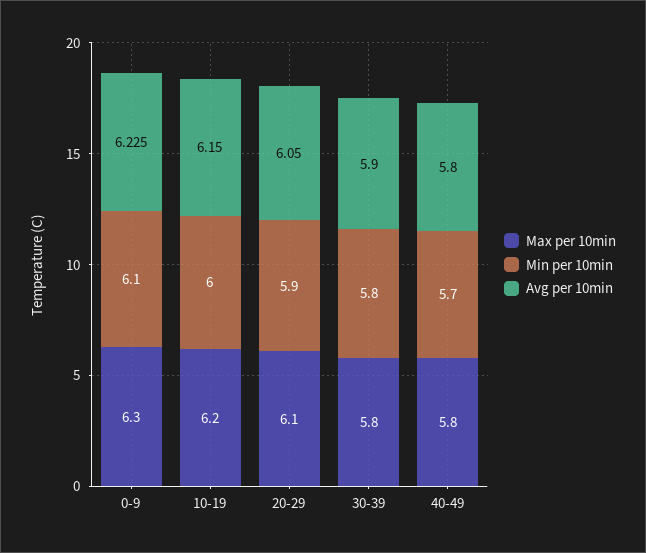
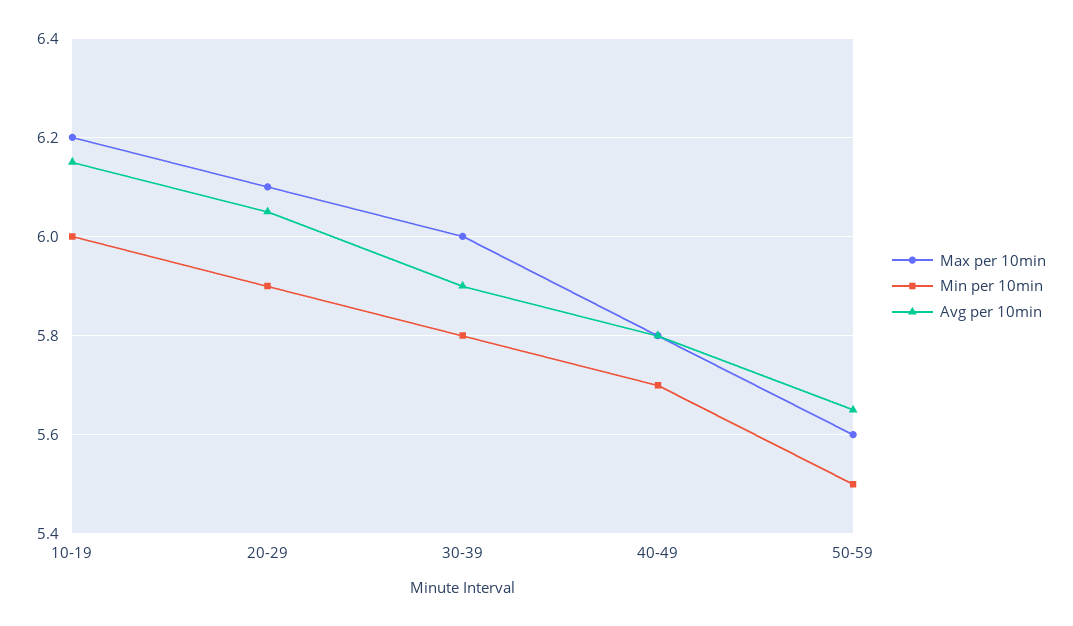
Max per 10min, 0-9: 6.3 -> none
Min per 10min, 0-9: 6.1 -> none
Avg per 10min, 0-9: 6.225 -> none
Max per 10min, 30-39: 5.8 -> 6
Max per 10min, 50-59: none -> 5.6
Min per 10min, 50-59: none -> 5.5
Avg per 10min, 50-59: none -> 5.65

